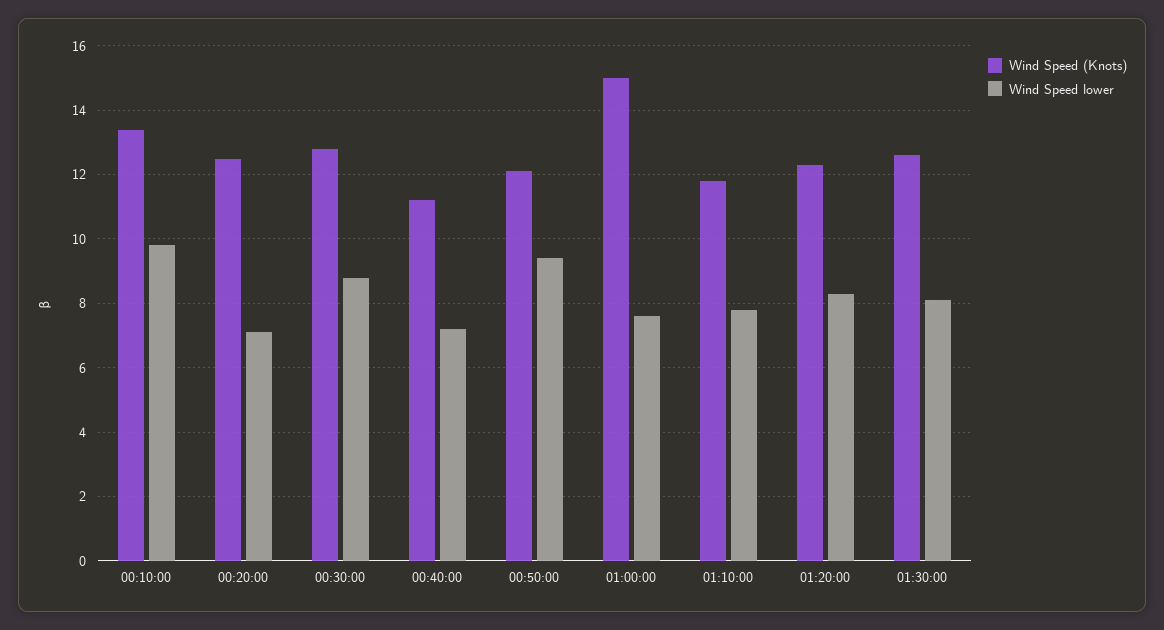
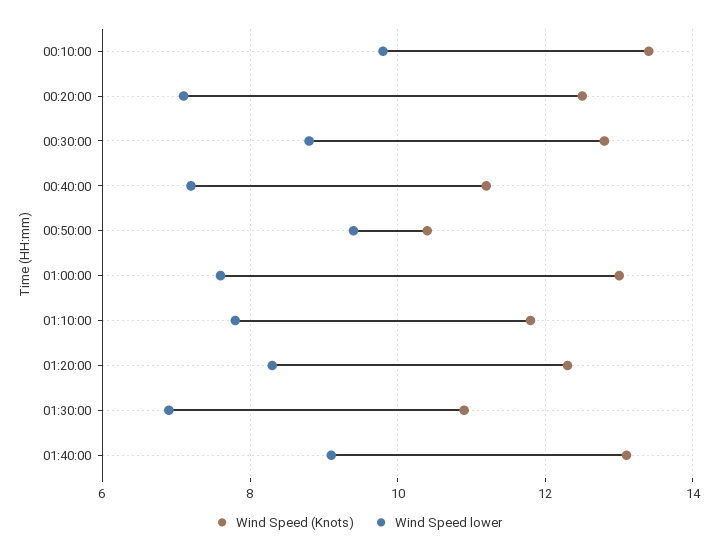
Wind Speed (Knots), 00:50:00: 12 -> 10.5
Wind Speed (Knots), 01:00:00: 15 -> 13
Wind Speed (Knots), 01:30:00: 12.5 -> 11
Wind Speed lower, 01:30:00: 8 -> 7
Wind Speed (Knots), 01:40:00: none -> 13
Wind Speed lower, 01:40:00: none -> 9

